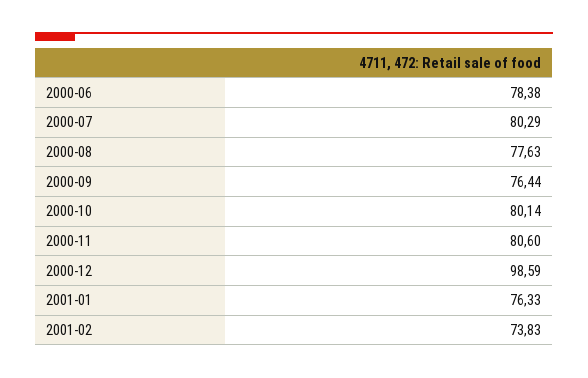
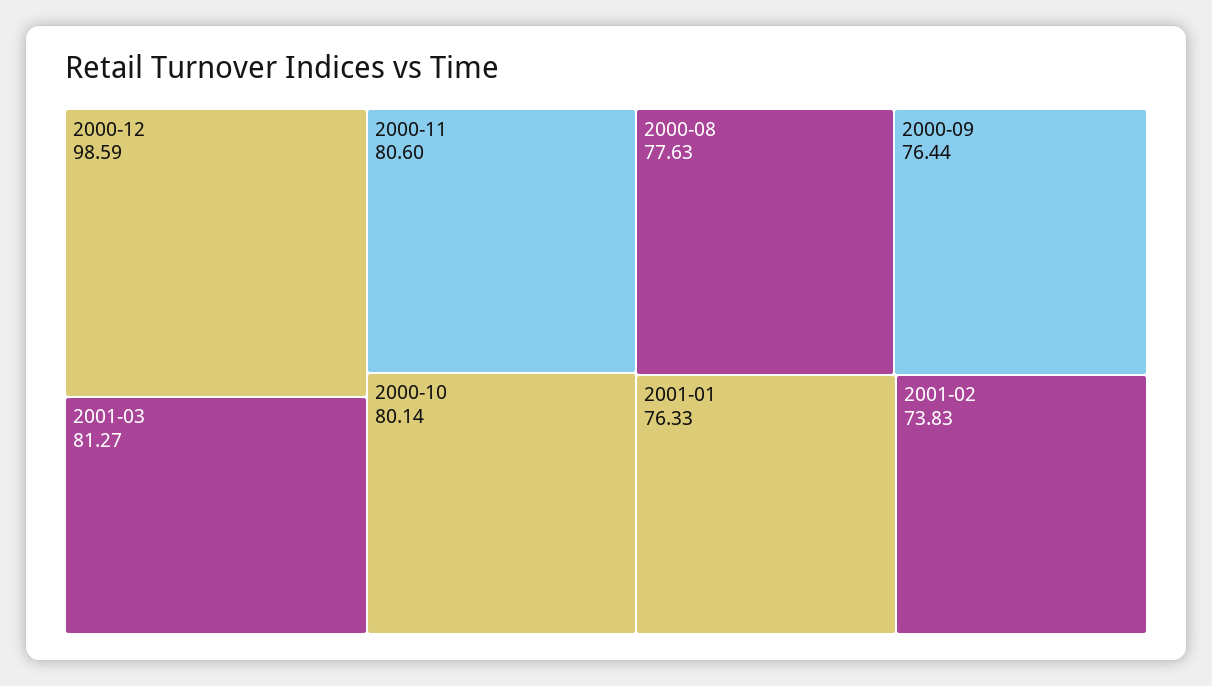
2000-06: 78.38 -> none
2000-07: 80.29 -> none
2001-03: none -> 81.27

